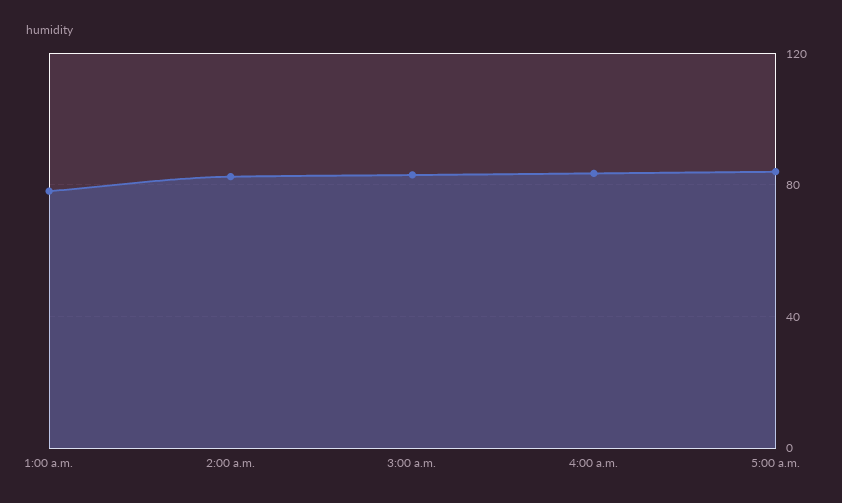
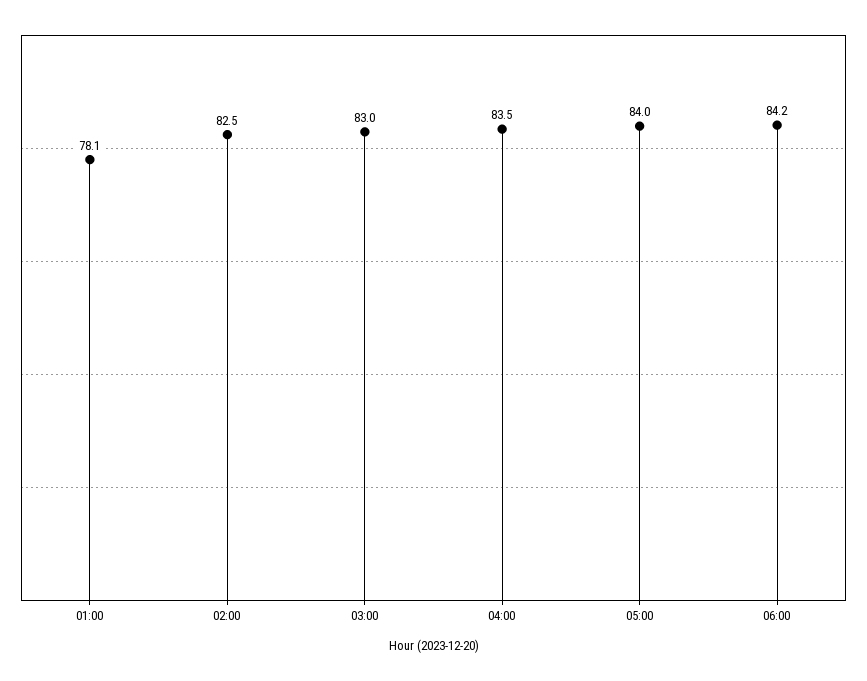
06:00: none -> 84.2

